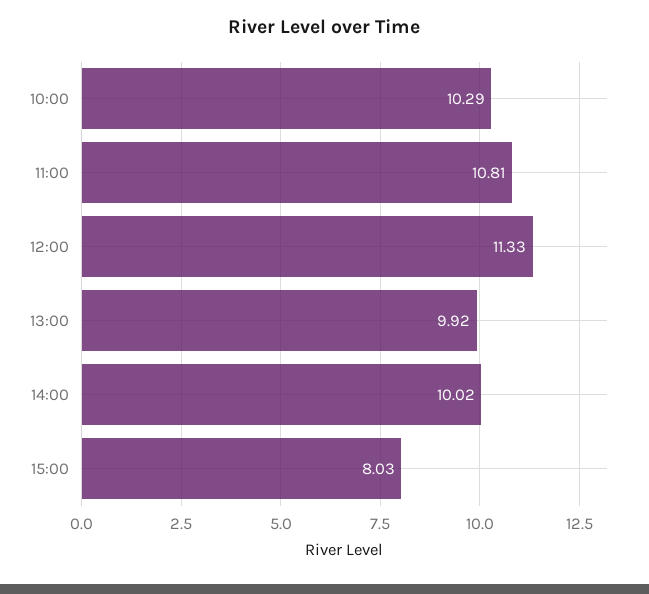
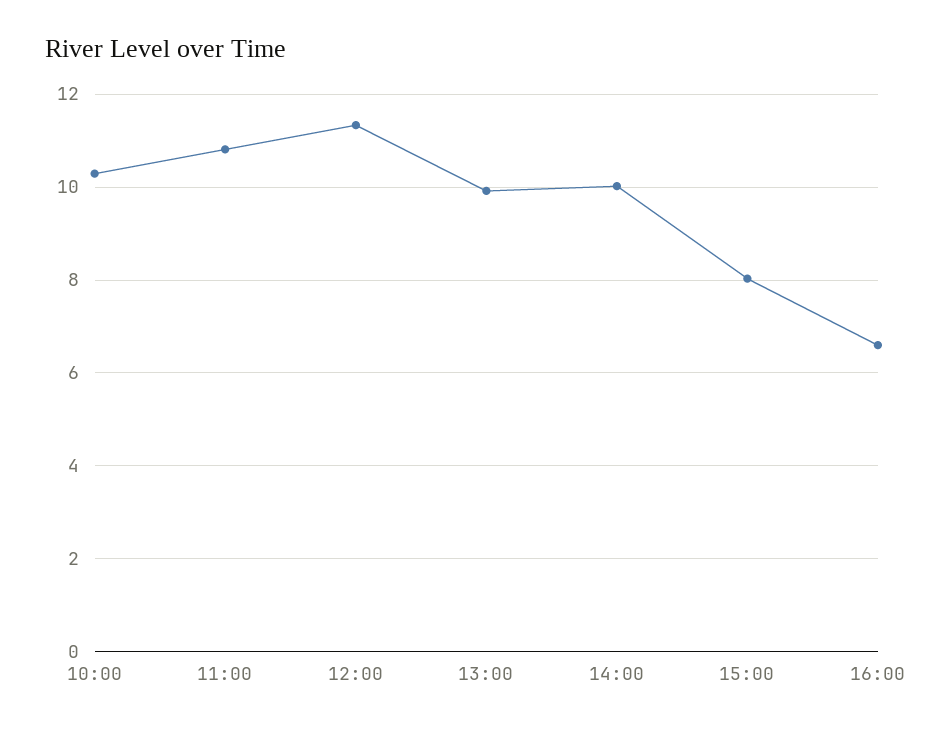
16:00: none -> 6.6

